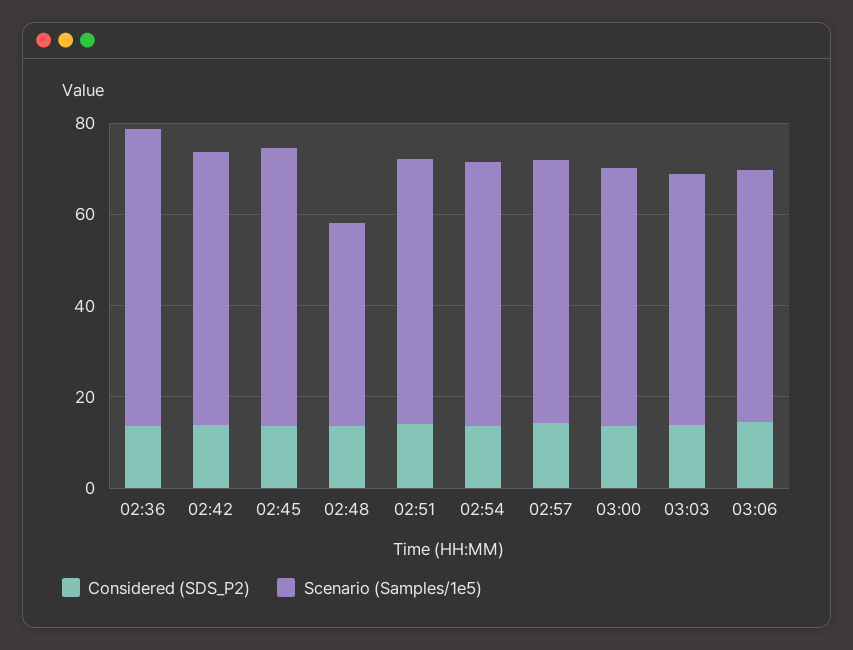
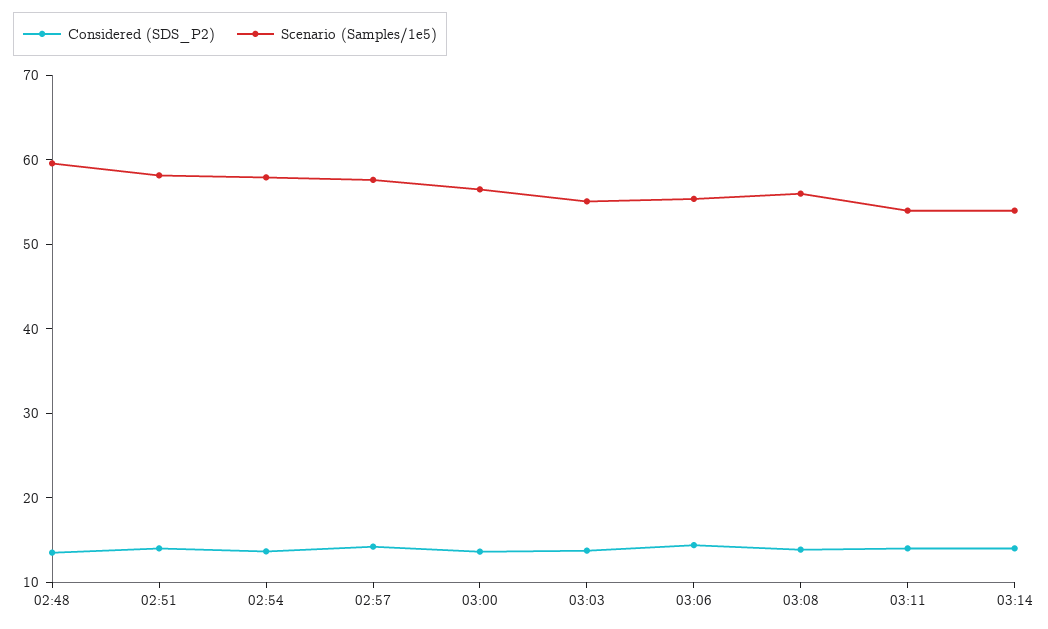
Considered (SDS_P2), 02:36: 15 -> none
Scenario (Samples/1e5), 02:36: 65 -> none
Considered (SDS_P2), 02:42: 15 -> none
Scenario (Samples/1e5), 02:42: 60 -> none
Considered (SDS_P2), 02:45: 15 -> none
Scenario (Samples/1e5), 02:45: 60 -> none
Scenario (Samples/1e5), 02:48: 45 -> 60
Considered (SDS_P2), 03:08: none -> 14
Scenario (Samples/1e5), 03:08: none -> 56
Considered (SDS_P2), 03:11: none -> 14
Scenario (Samples/1e5), 03:11: none -> 54
Considered (SDS_P2), 03:14: none -> 14
Scenario (Samples/1e5), 03:14: none -> 54

